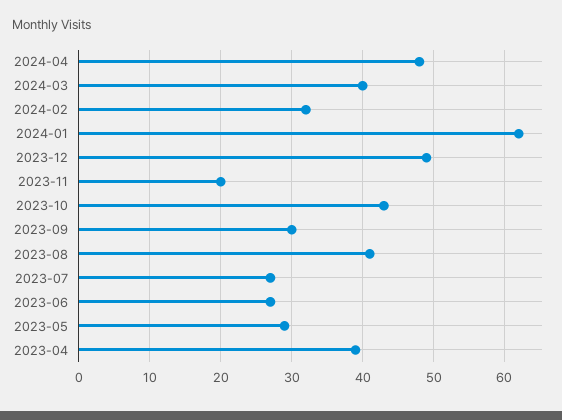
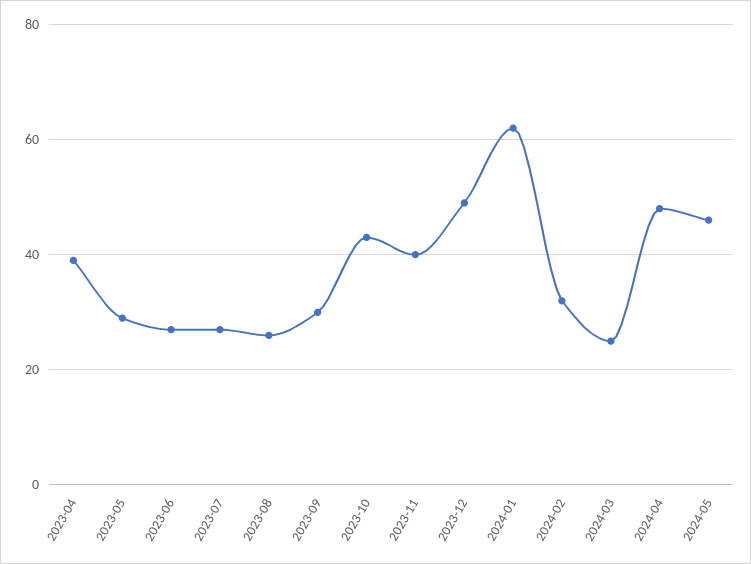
2024-03: 40 -> 25
2023-11: 20 -> 40
2023-08: 41 -> 25
2024-05: none -> 45

